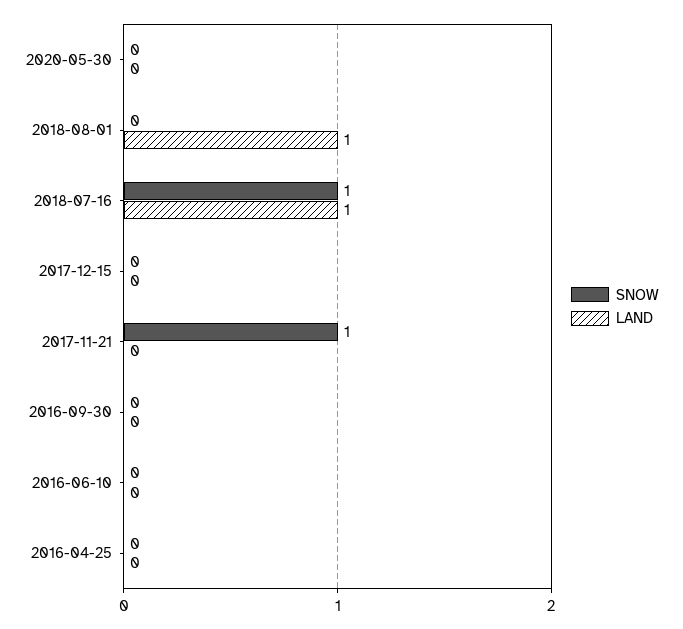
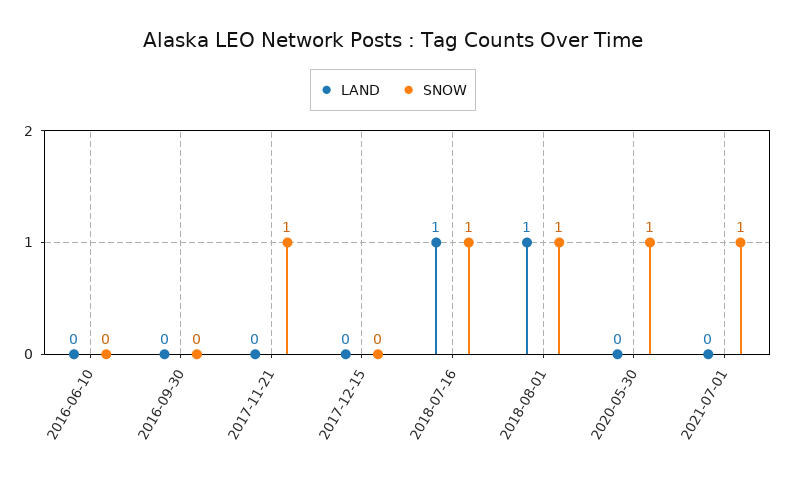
SNOW, 2020-05-30: 0 -> 1
SNOW, 2018-08-01: 0 -> 1
SNOW, 2016-04-25: 0 -> none
LAND, 2016-04-25: 0 -> none
LAND, 2021-07-01: none -> 0
SNOW, 2021-07-01: none -> 1

